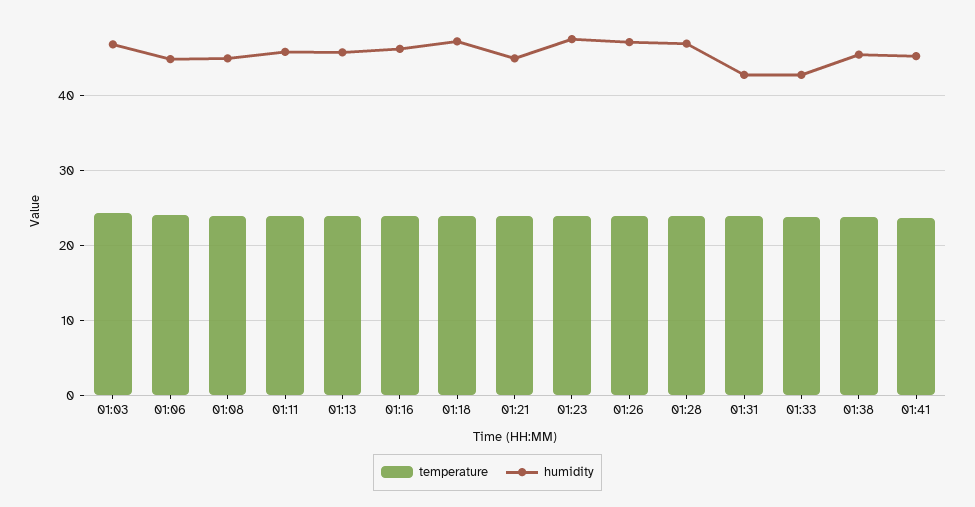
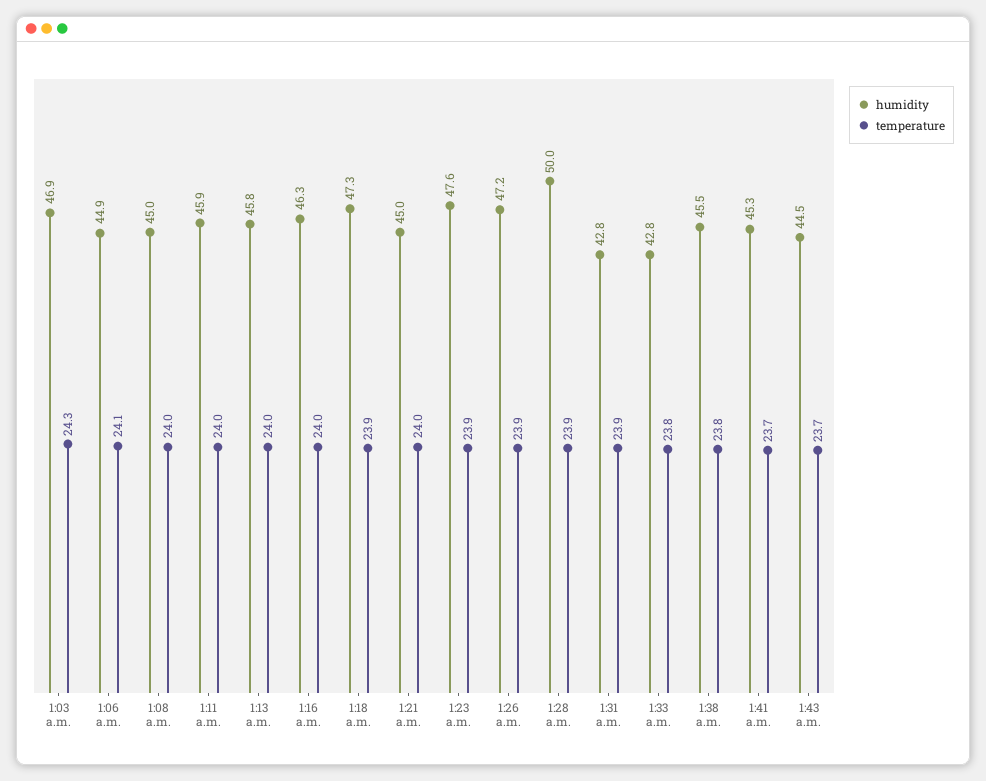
humidity, 01:28: 47 -> 50
humidity, 1:43 a.m.: none -> 44.5
temperature, 1:43 a.m.: none -> 23.7

